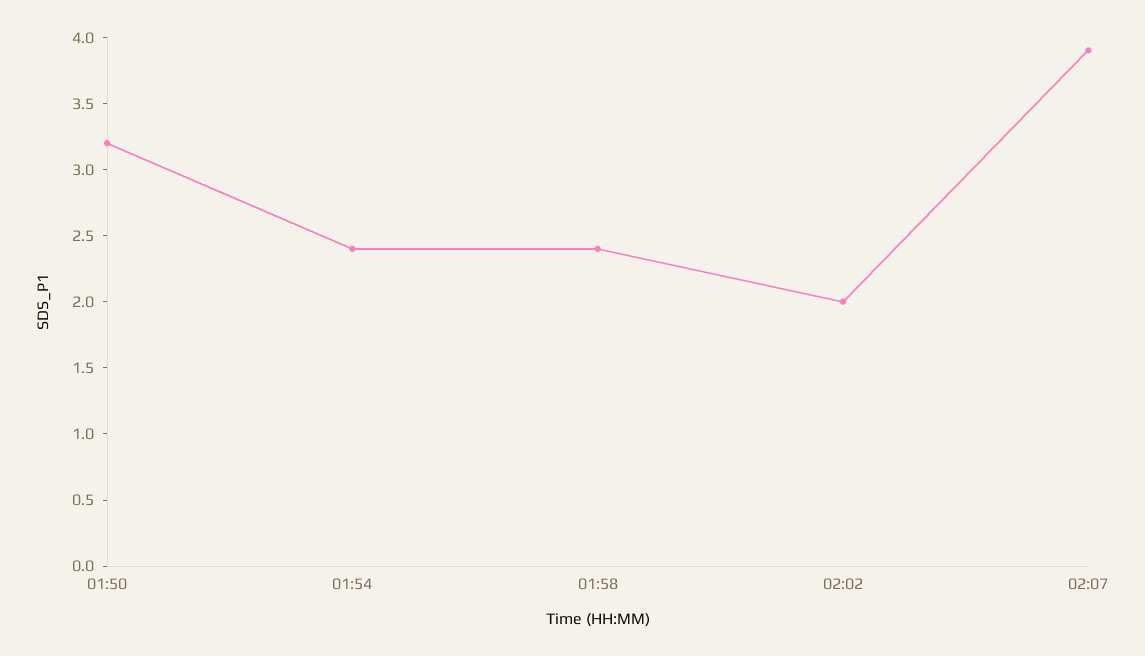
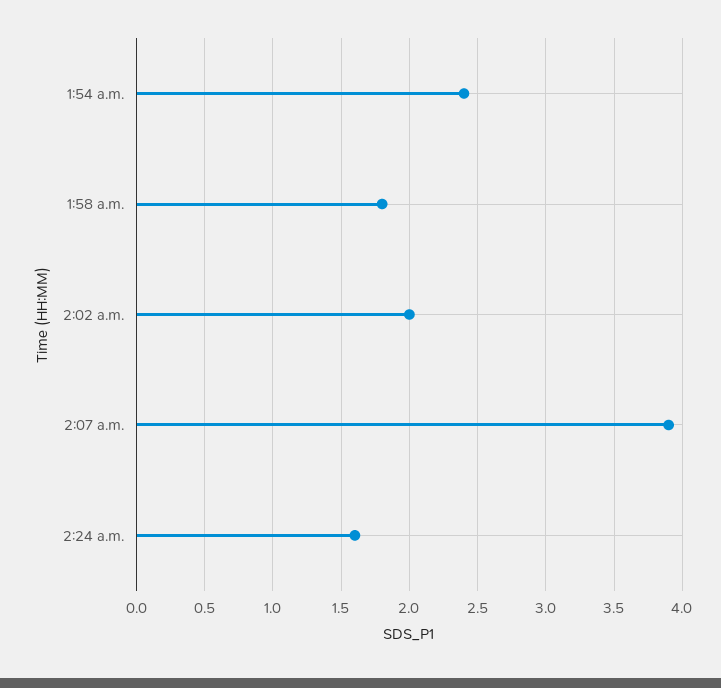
01:50: 3.2 -> none
01:58: 2.4 -> 1.8
2:24 a.m.: none -> 1.6

